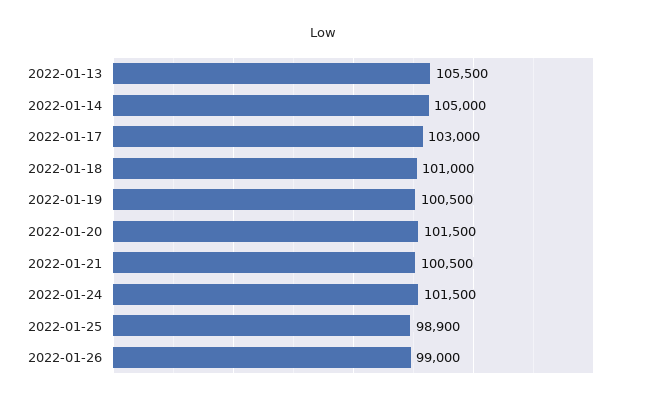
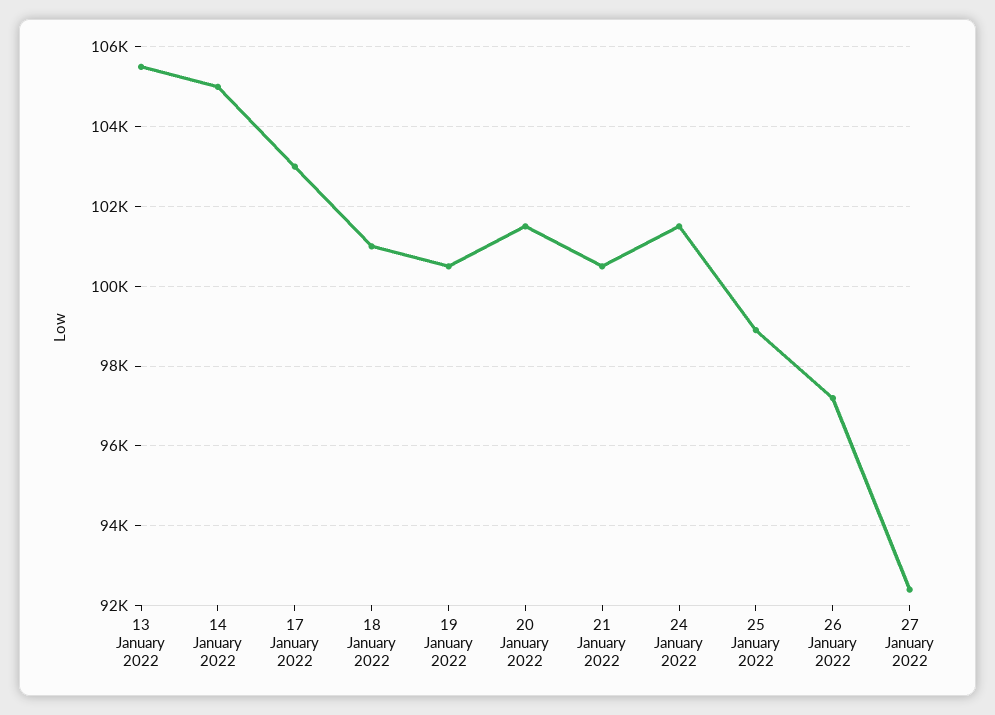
2022-01-26: 99000 -> 97200
27 January 2022: none -> 92400

